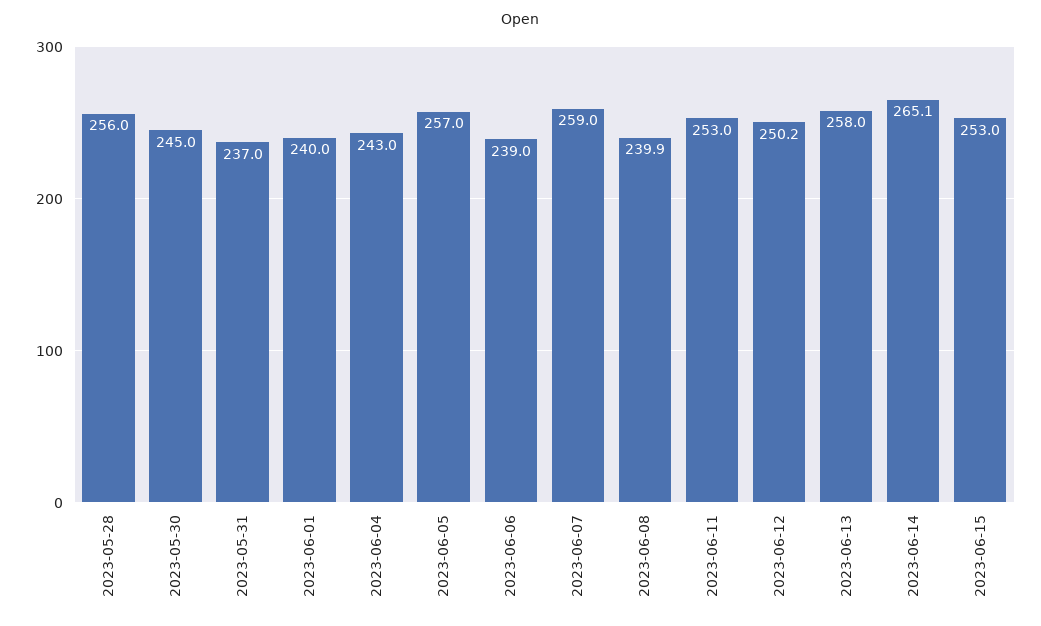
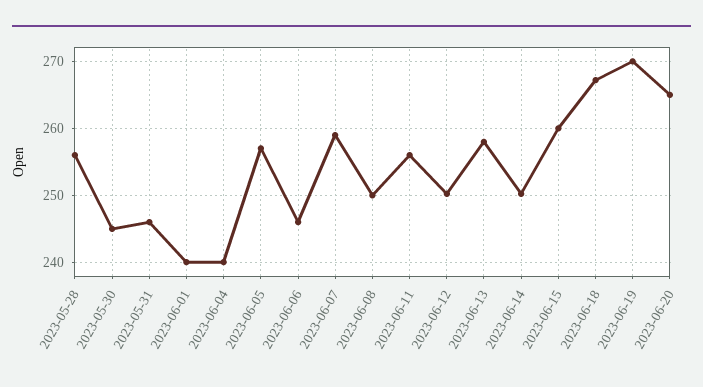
2023-05-31: 237 -> 246
2023-06-04: 243 -> 240
2023-06-06: 239 -> 246
2023-06-08: 239.9 -> 250
2023-06-11: 253 -> 256
2023-06-14: 265.1 -> 250
2023-06-15: 253 -> 260
2023-06-18: none -> 267
2023-06-19: none -> 270
2023-06-20: none -> 265

